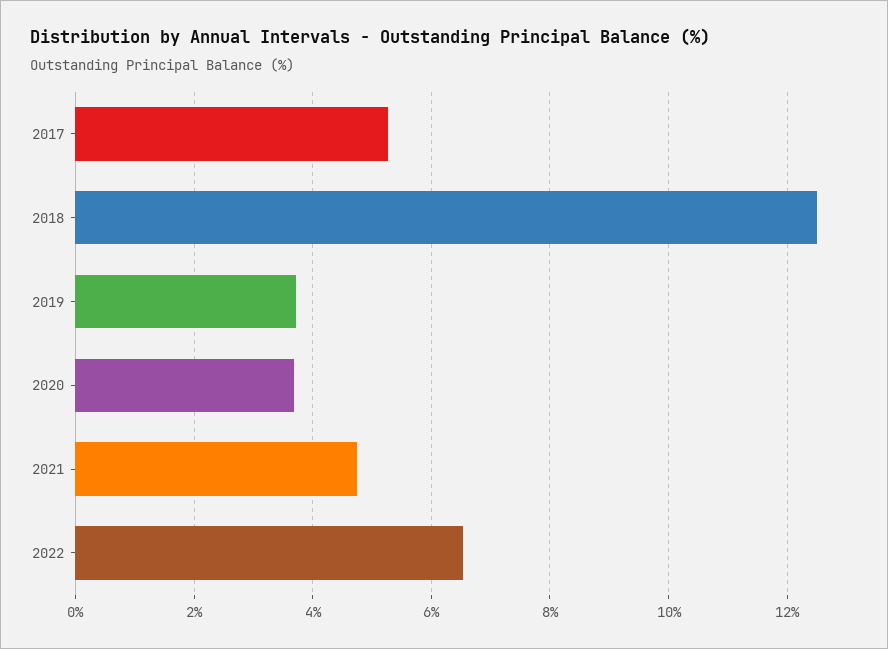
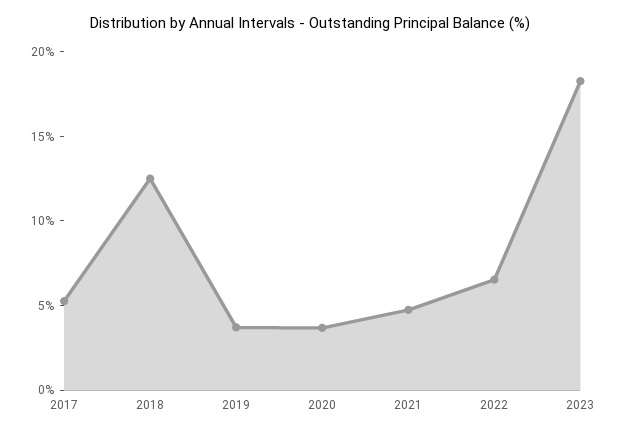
2023: none -> 18

